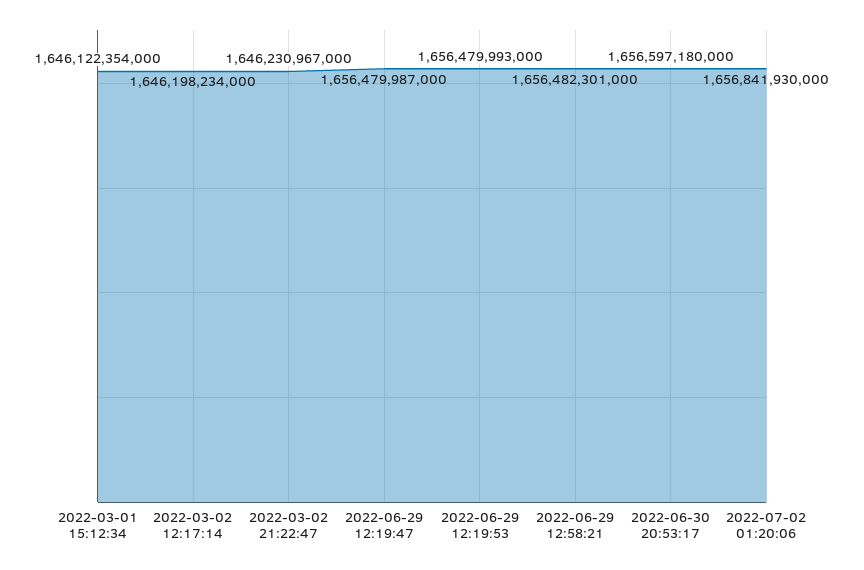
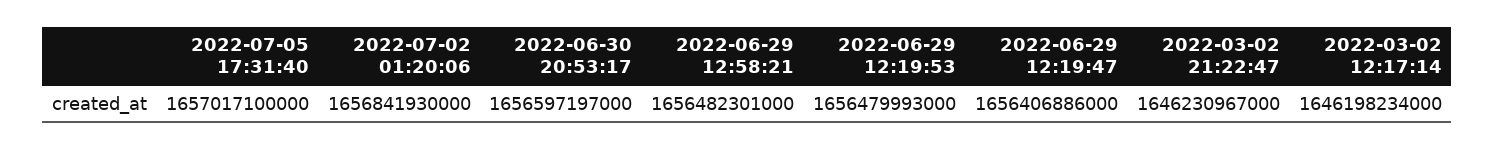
2022-03-01 15:12:34: 1646122354000 -> none
2022-06-29 12:19:47: 1656479987000 -> 1656406886000
2022-06-30 20:53:17: 1656597180000 -> 1656597197000
2022-07-05 17:31:40: none -> 1657017100000

